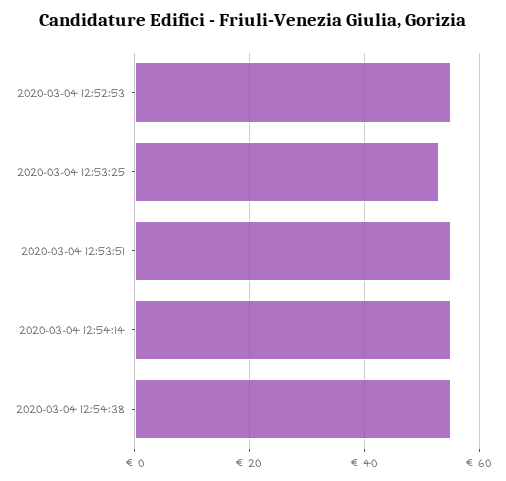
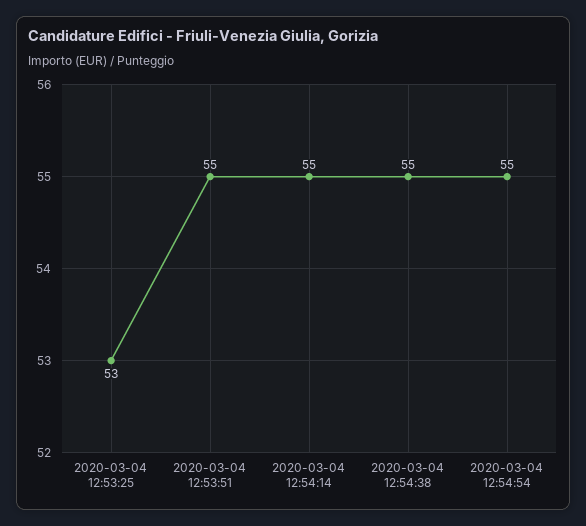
2020-03-04 12:52:53: 55 -> none
2020-03-04 12:54:54: none -> 55

